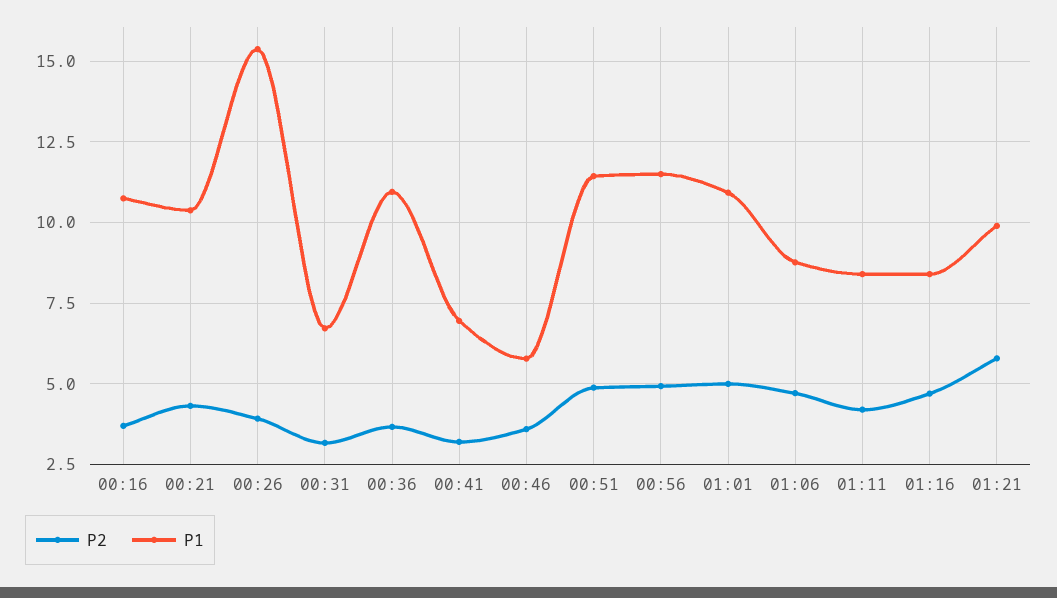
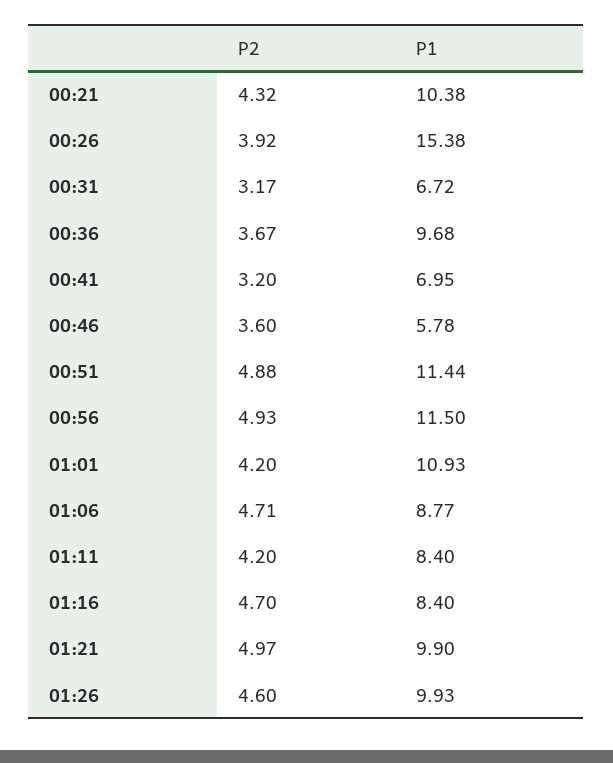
P2, 00:16: 3.75 -> none
P1, 00:16: 10.75 -> none
P1, 00:36: 11 -> 9.68
P2, 01:01: 5 -> 4.2
P2, 01:21: 5.75 -> 4.97
P2, 01:26: none -> 4.6
P1, 01:26: none -> 9.93

